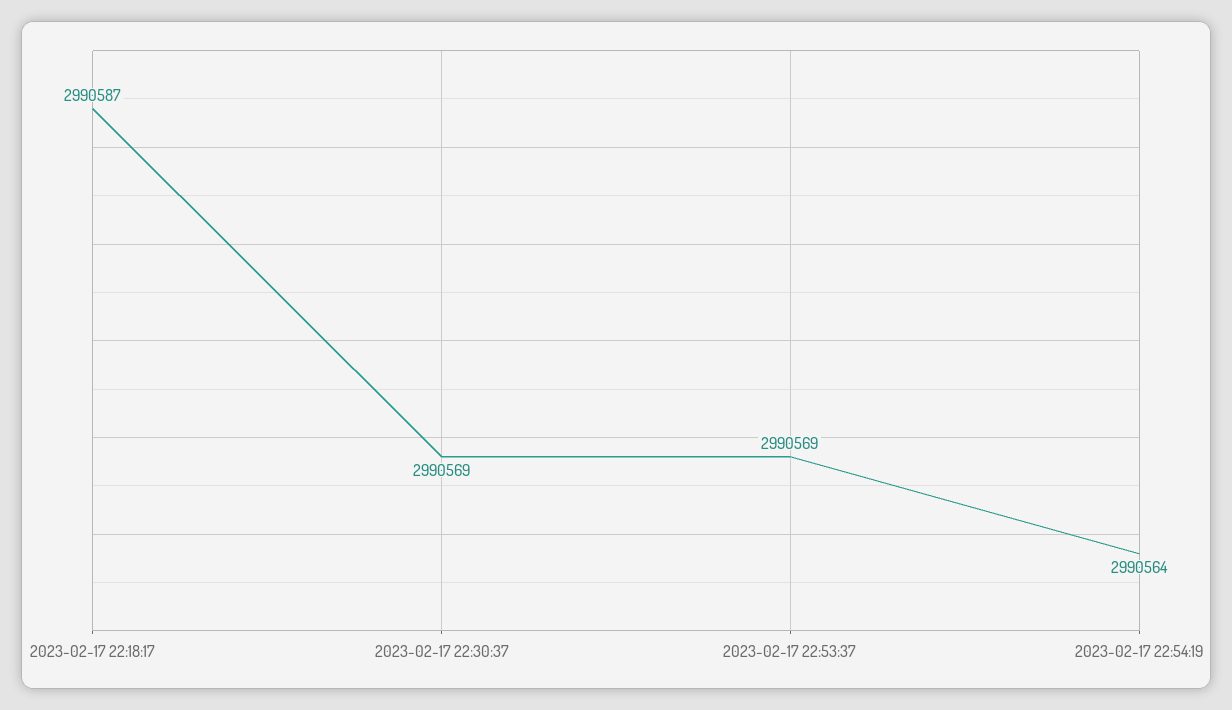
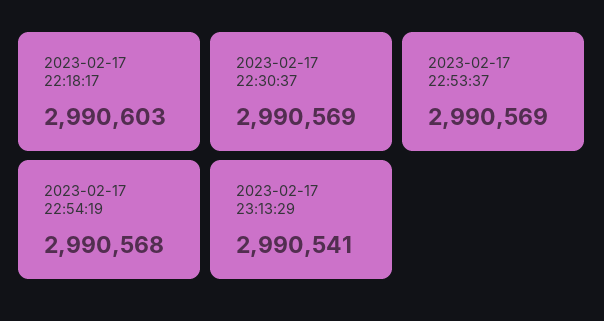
2023-02-17 22:18:17: 2990587 -> 2990603
2023-02-17 22:54:19: 2990564 -> 2990568
2023-02-17 23:13:29: none -> 2990541

